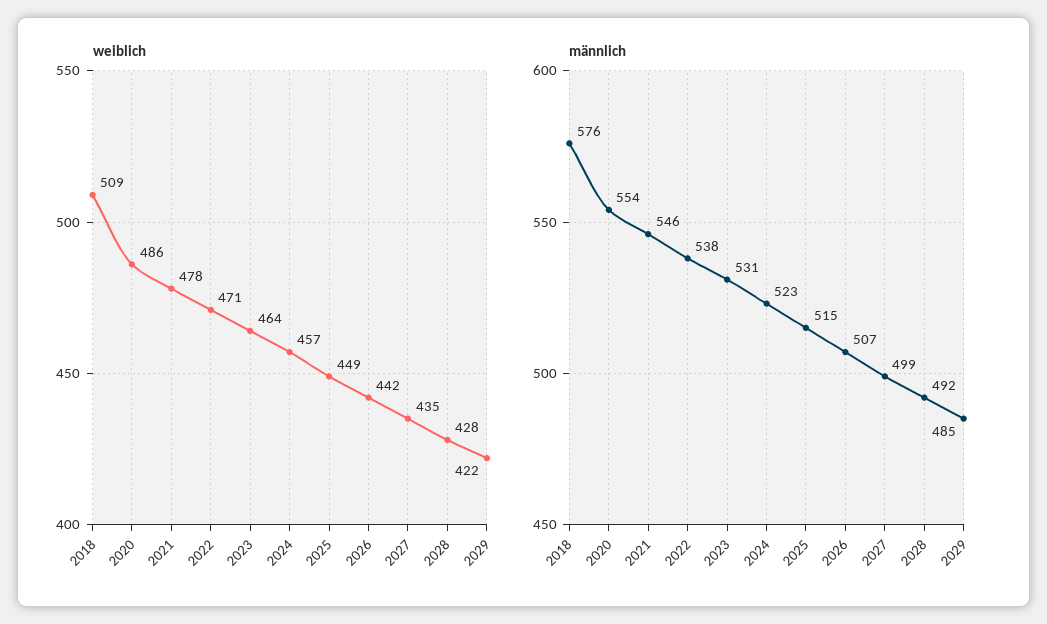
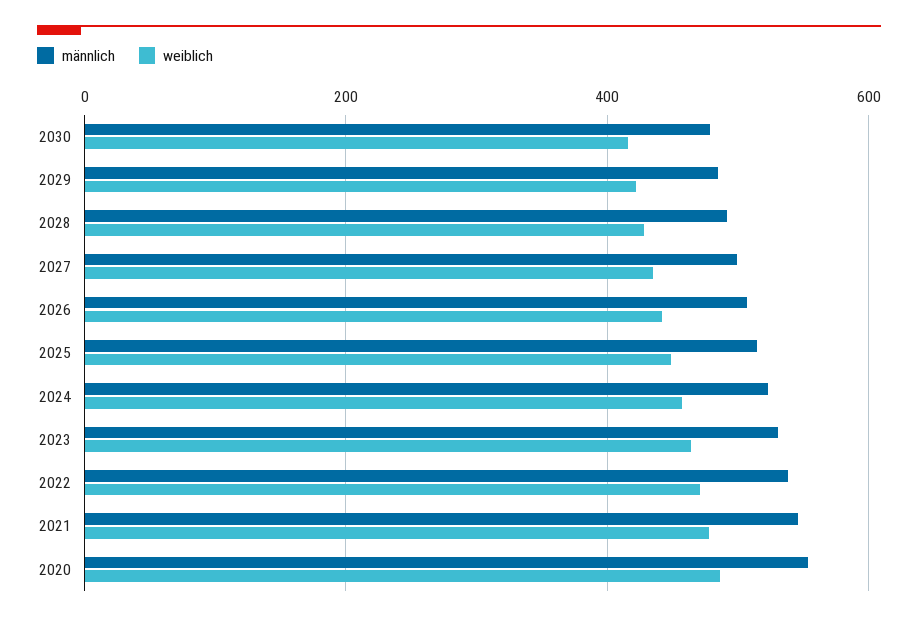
weiblich, 2018: 509 -> none
männlich, 2018: 576 -> none
männlich, 2030: none -> 480
weiblich, 2030: none -> 420

